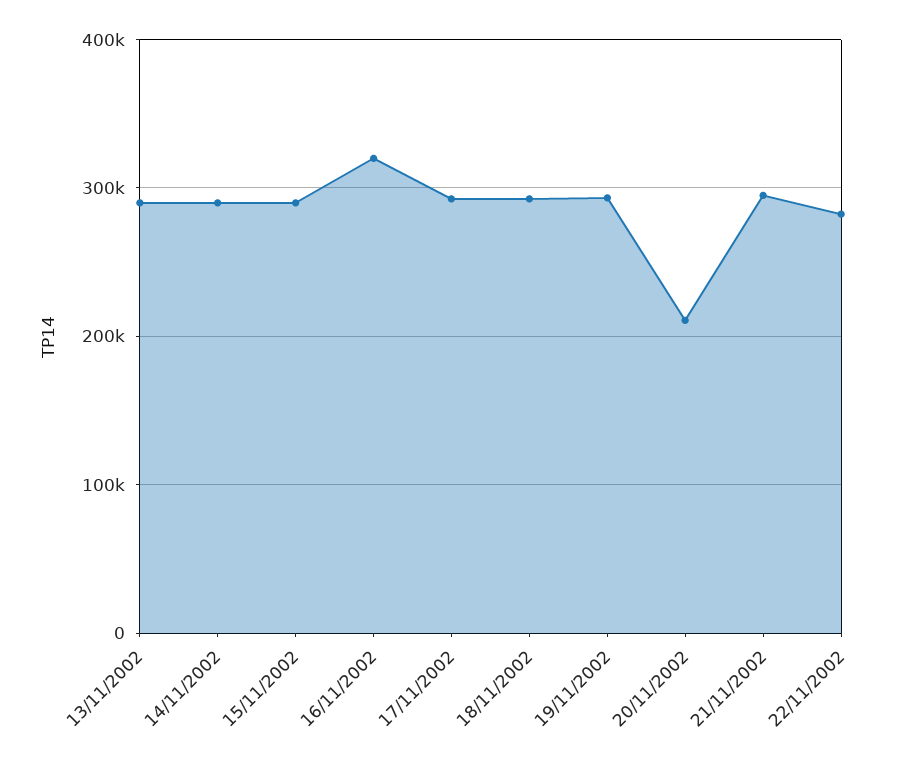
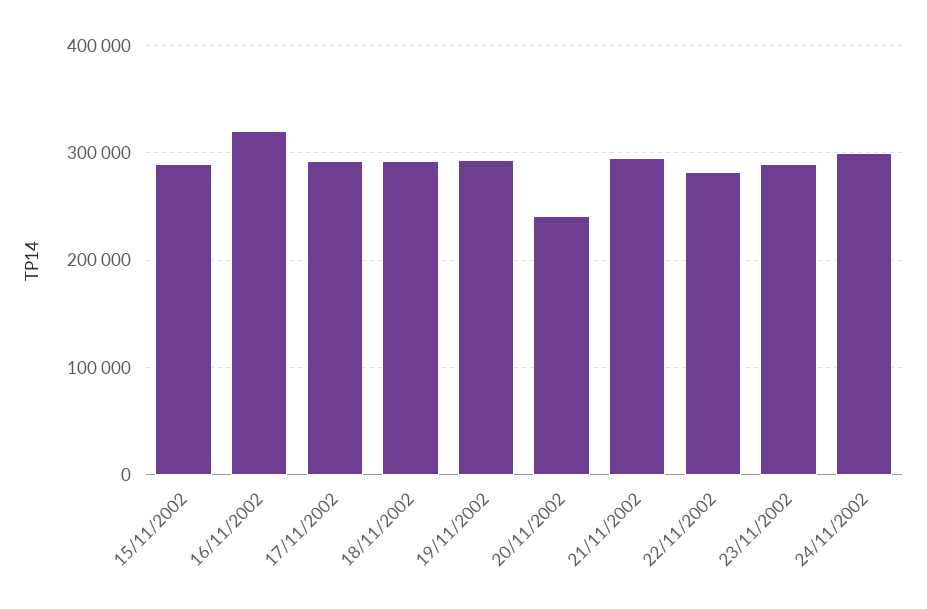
13/11/2002: 290000 -> none
14/11/2002: 290000 -> none
20/11/2002: 210000 -> 240000
23/11/2002: none -> 290000
24/11/2002: none -> 300000

